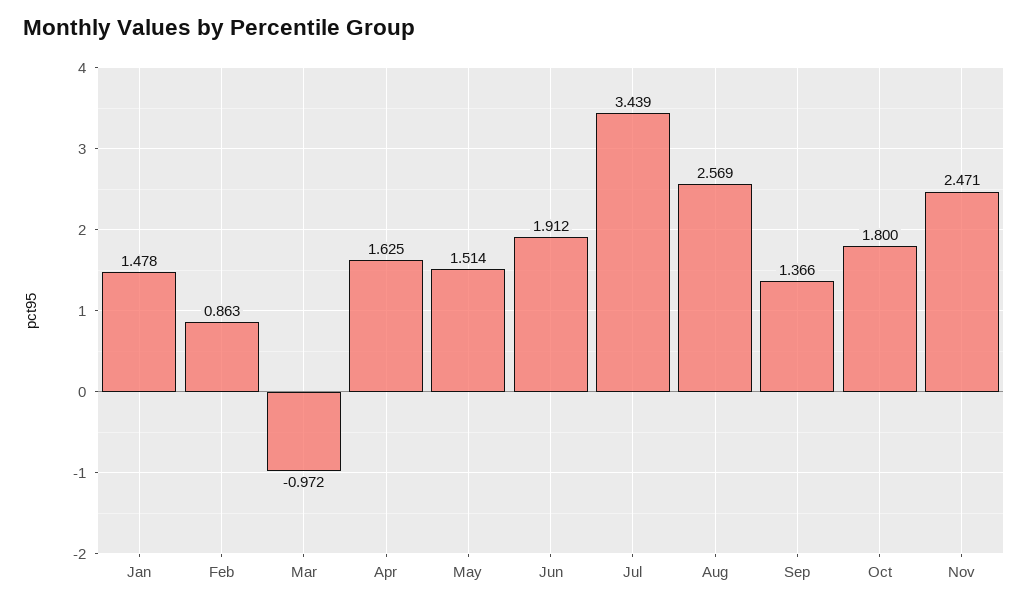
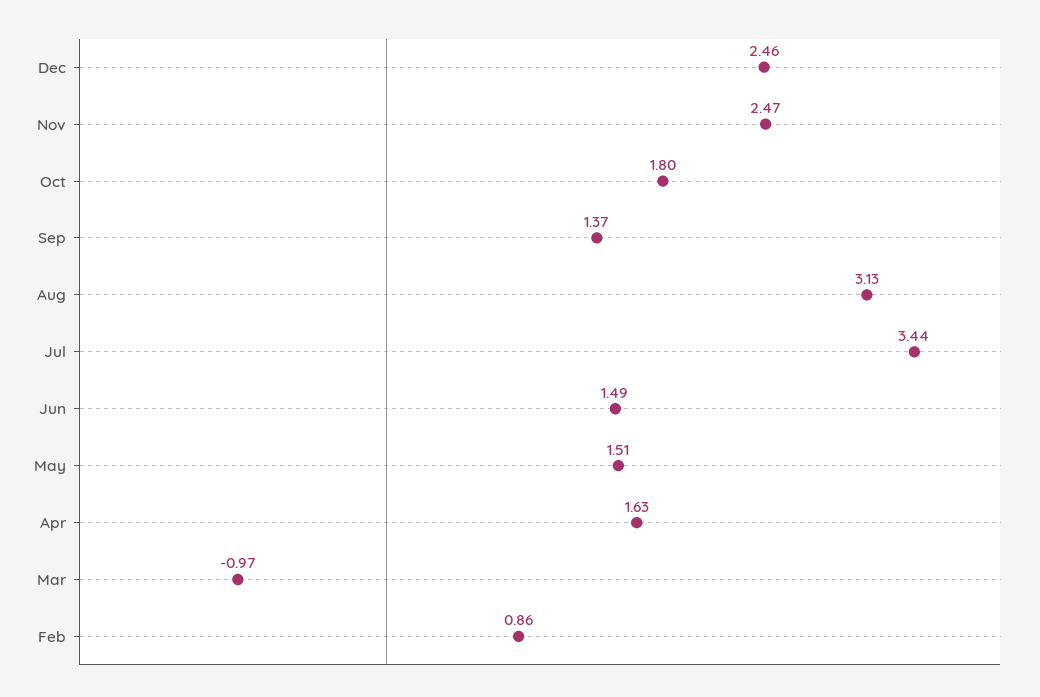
Jan: 1.478 -> none
Jun: 1.912 -> 1.49
Aug: 2.569 -> 3.13
Dec: none -> 2.46

